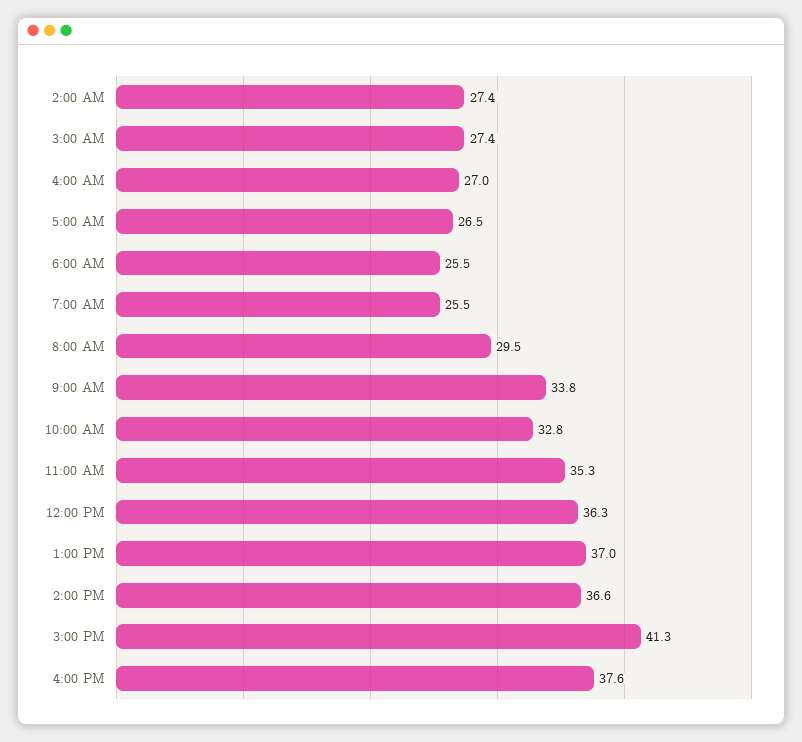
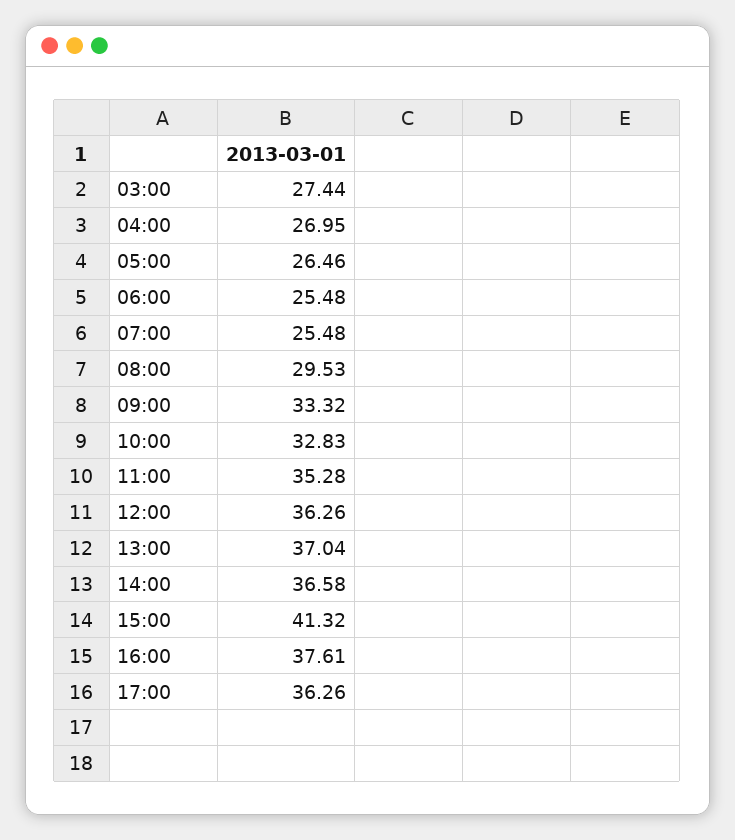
2:00 AM: 27.4 -> none
9:00 AM: 33.8 -> 33.32
17:00: none -> 36.26

